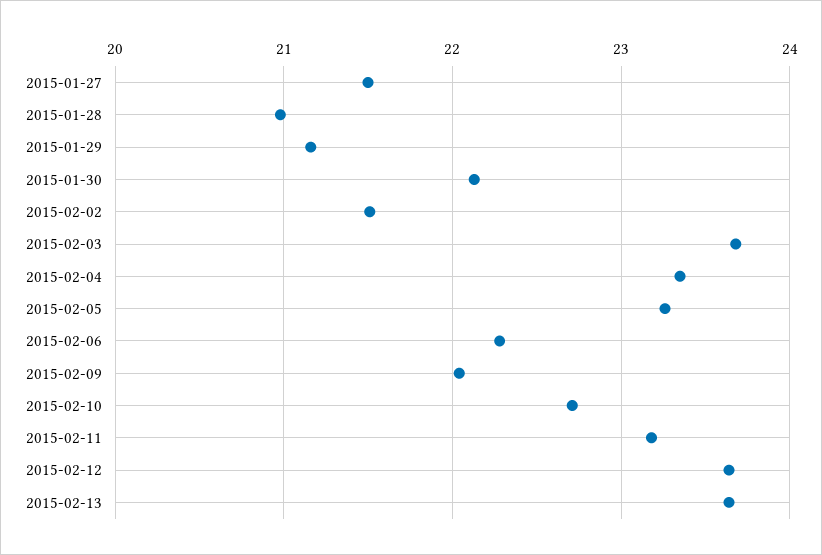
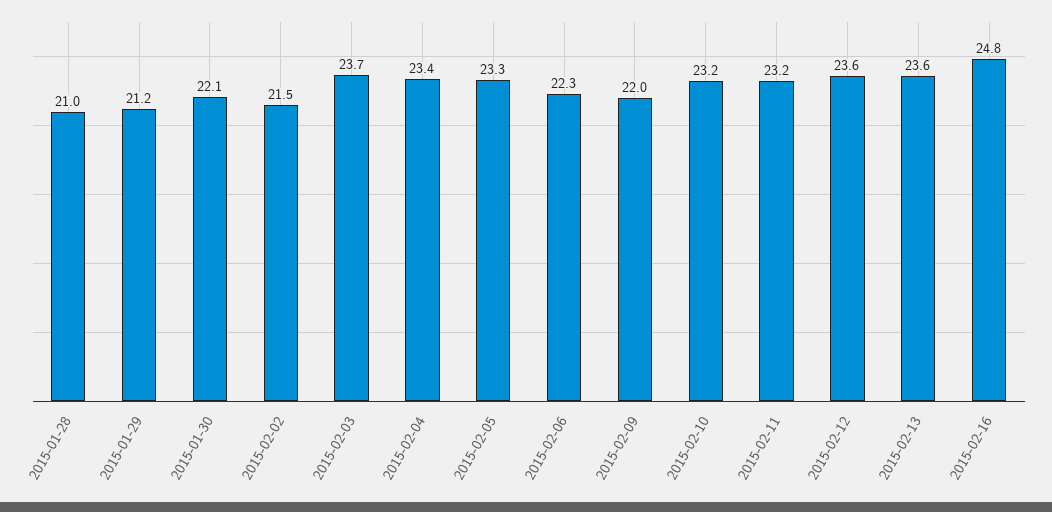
2015-01-27: 21.5 -> none
2015-02-10: 22.7 -> 23.2
2015-02-16: none -> 24.8

